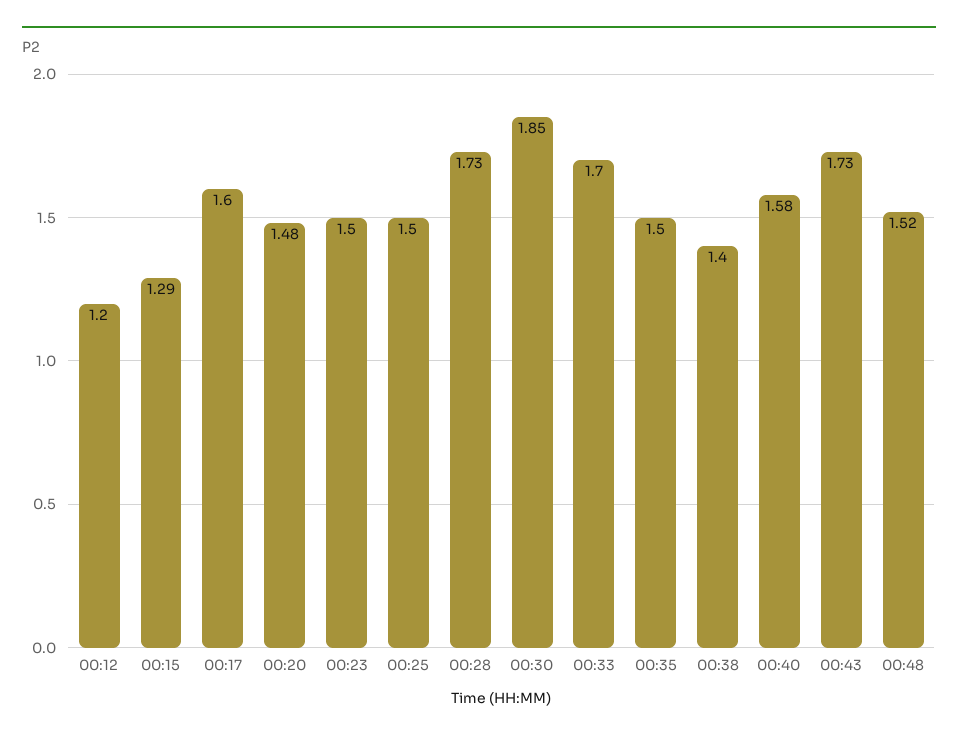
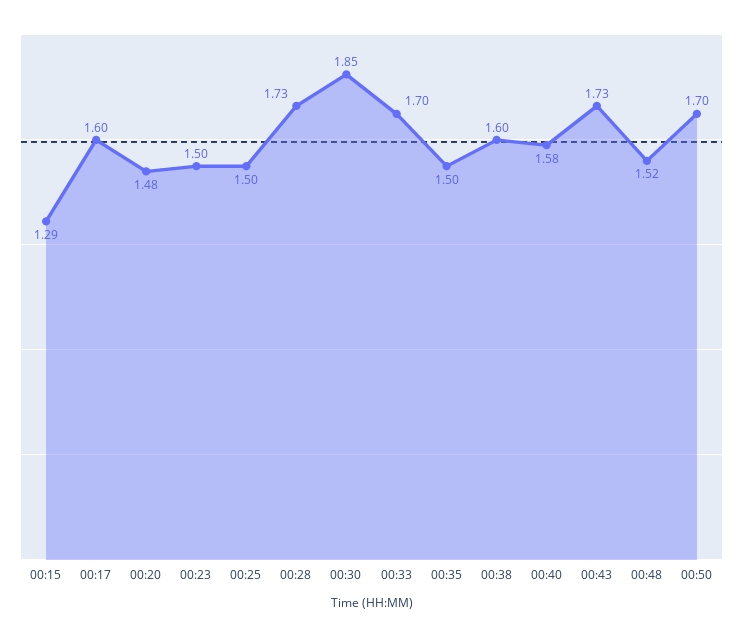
00:12: 1.2 -> none
00:38: 1.4 -> 1.6
00:50: none -> 1.7

